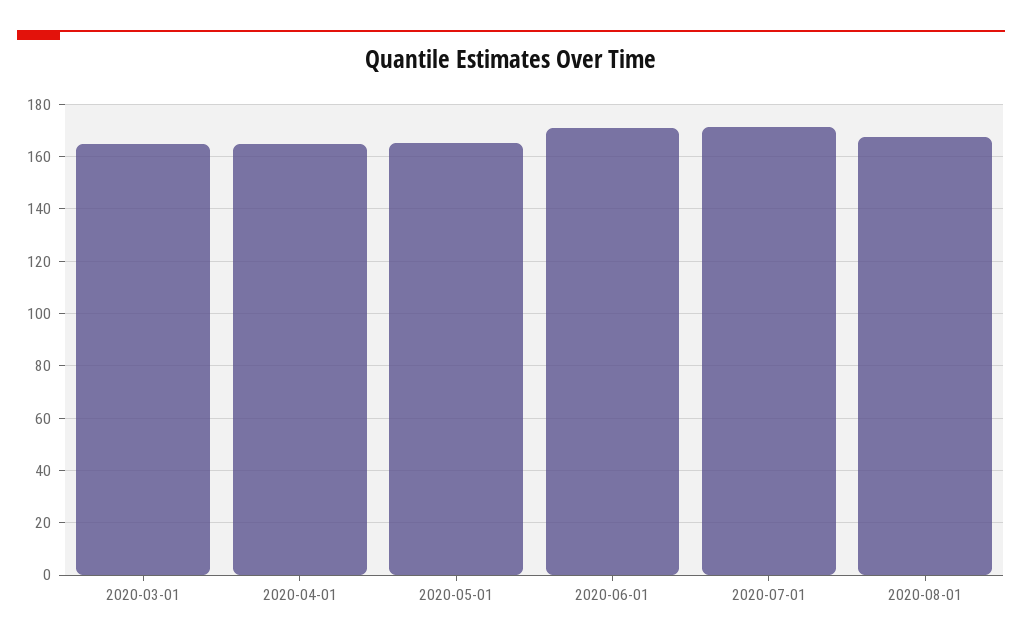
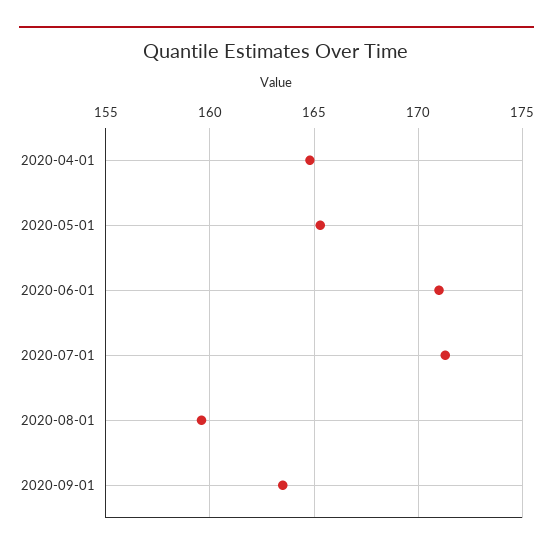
2020-03-01: 165 -> none
2020-08-01: 167.5 -> 159.5
2020-09-01: none -> 163.5

